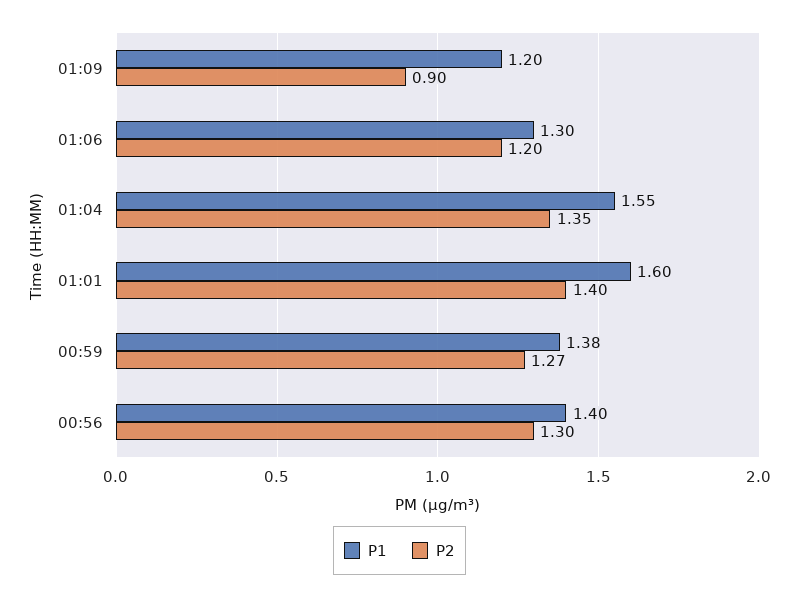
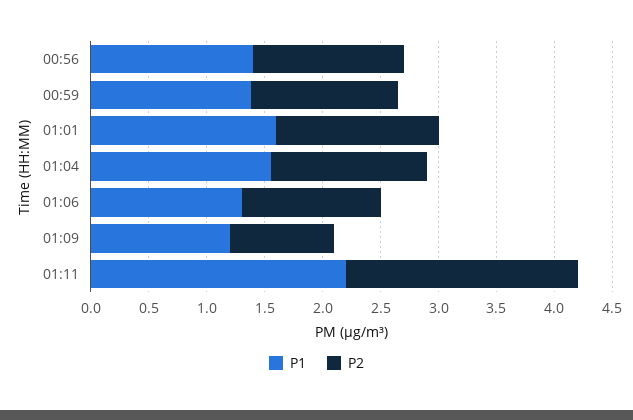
P1, 01:11: none -> 2.2
P2, 01:11: none -> 2

